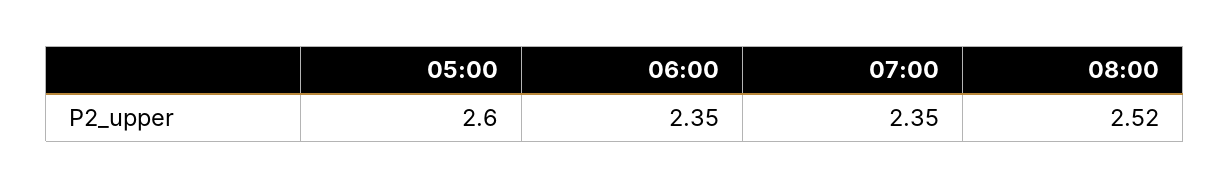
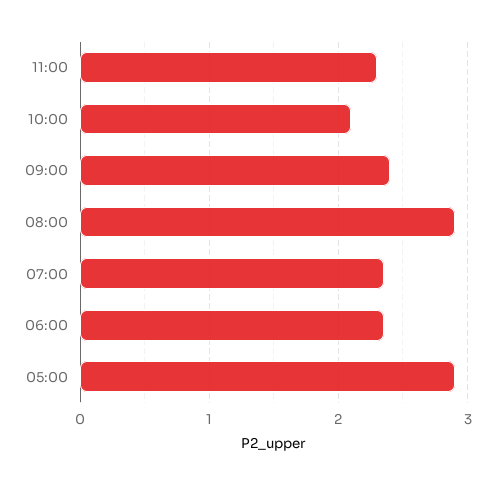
05:00: 2.6 -> 2.9
08:00: 2.52 -> 2.9
11:00: none -> 2.3
10:00: none -> 2.1
09:00: none -> 2.4

